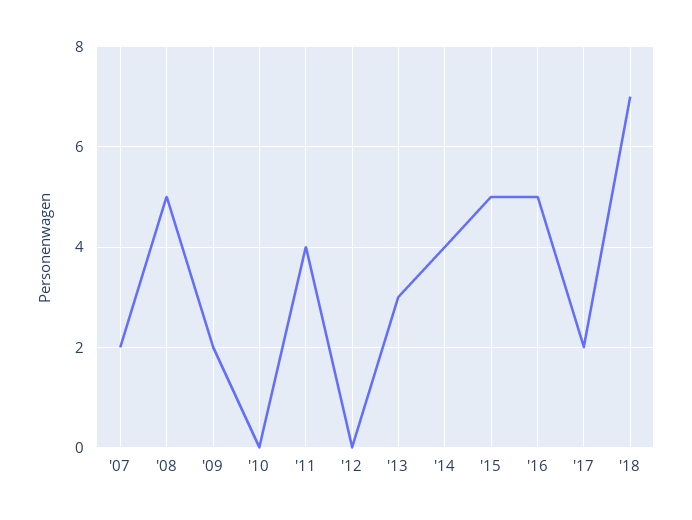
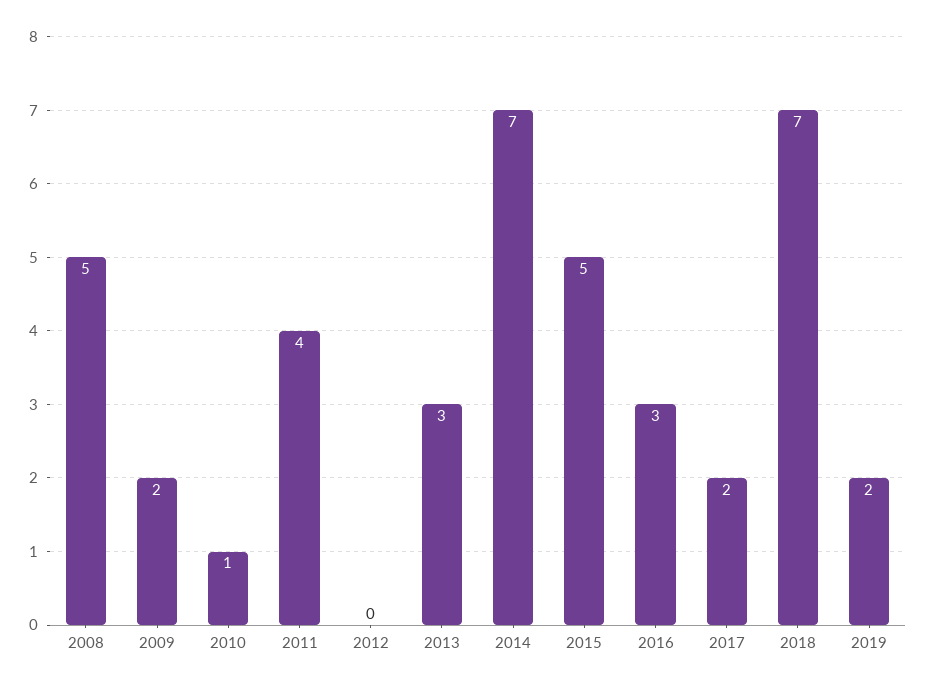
'07: 2 -> none
'10: 0 -> 1
'14: 4 -> 7
'16: 5 -> 3
2019: none -> 2

